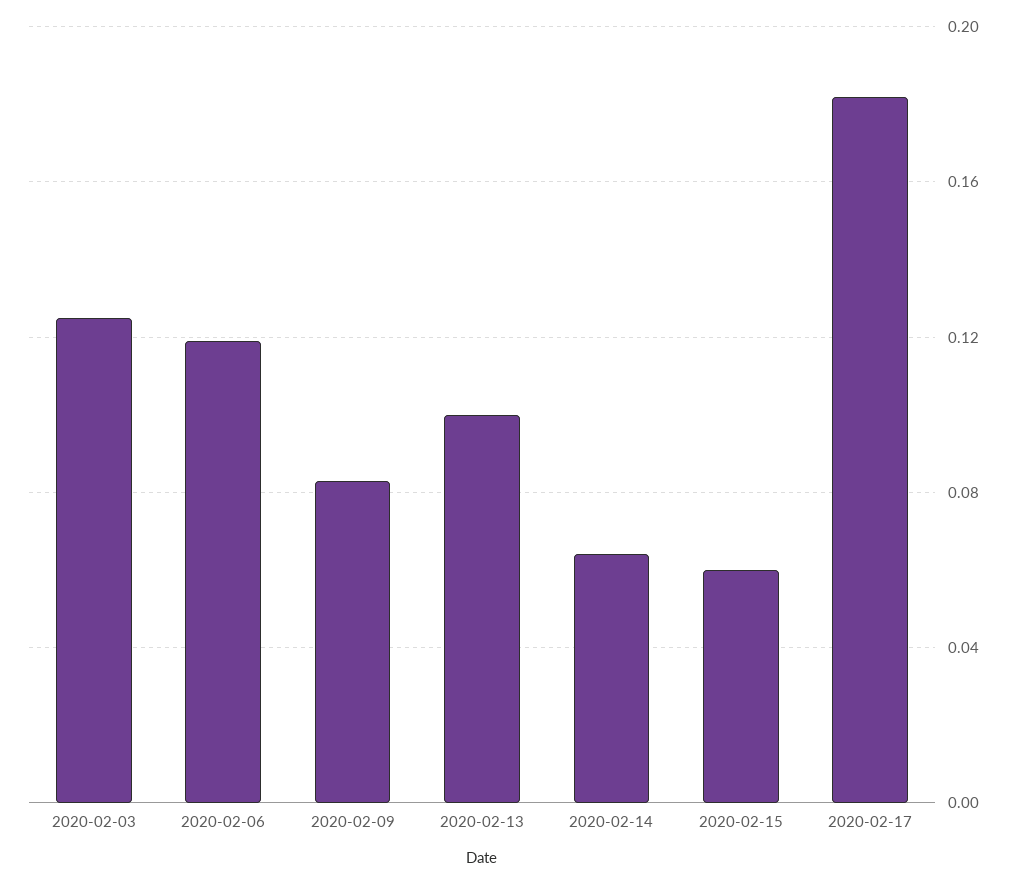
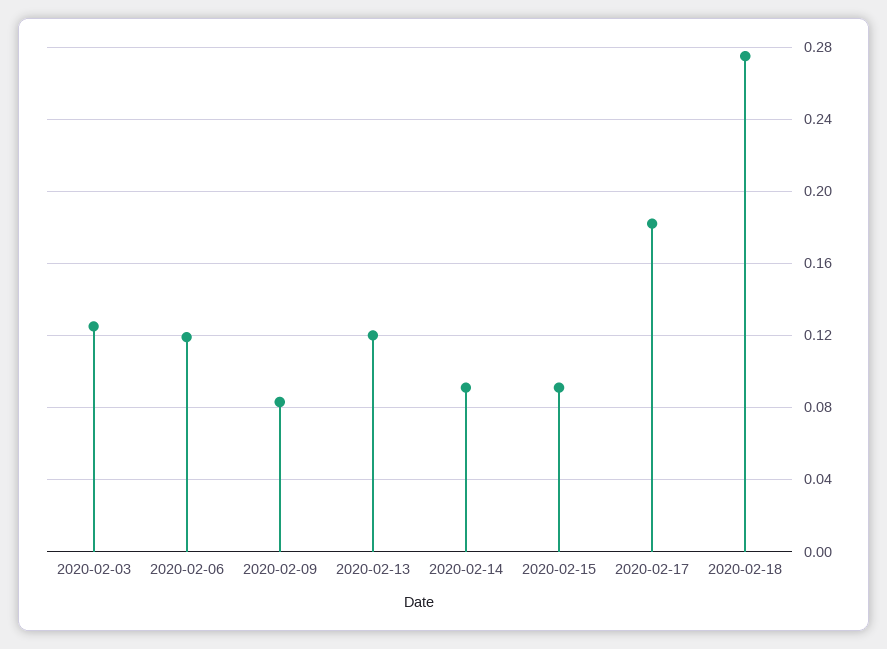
2020-02-13: 0.1 -> 0.12
2020-02-14: 0.065 -> 0.09
2020-02-15: 0.06 -> 0.09
2020-02-18: none -> 0.275

